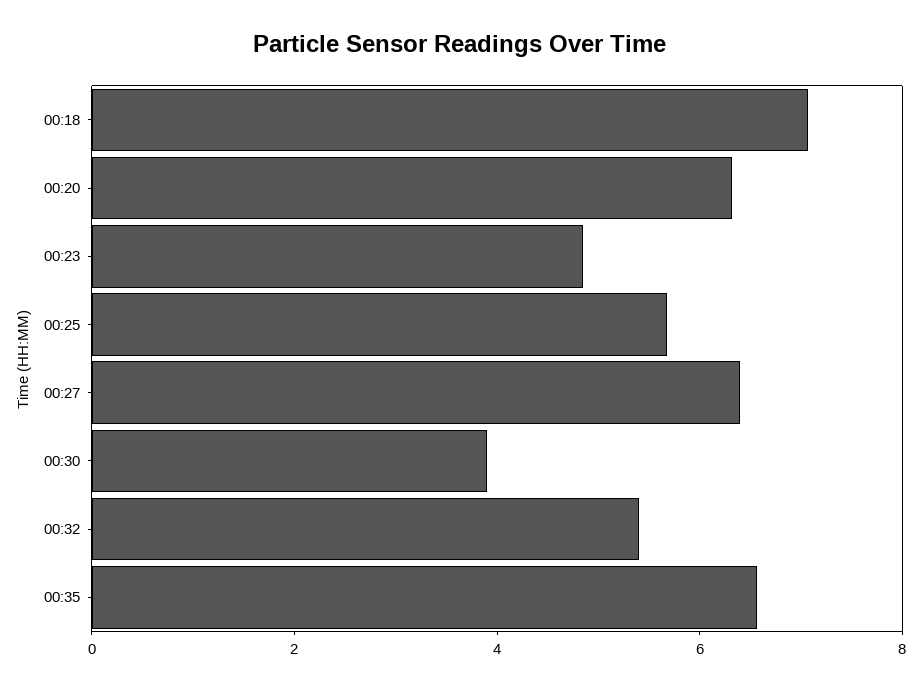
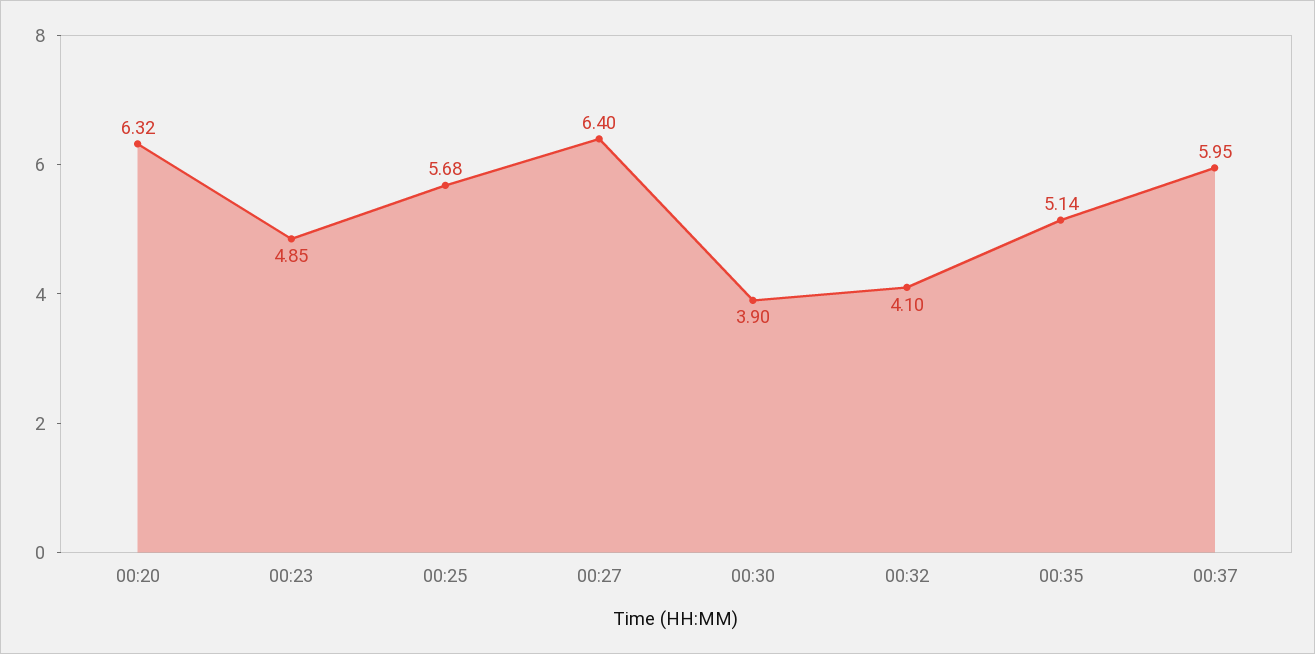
00:18: 7 -> none
00:32: 5.5 -> 4.1
00:35: 6.5 -> 5.14
00:37: none -> 5.95

